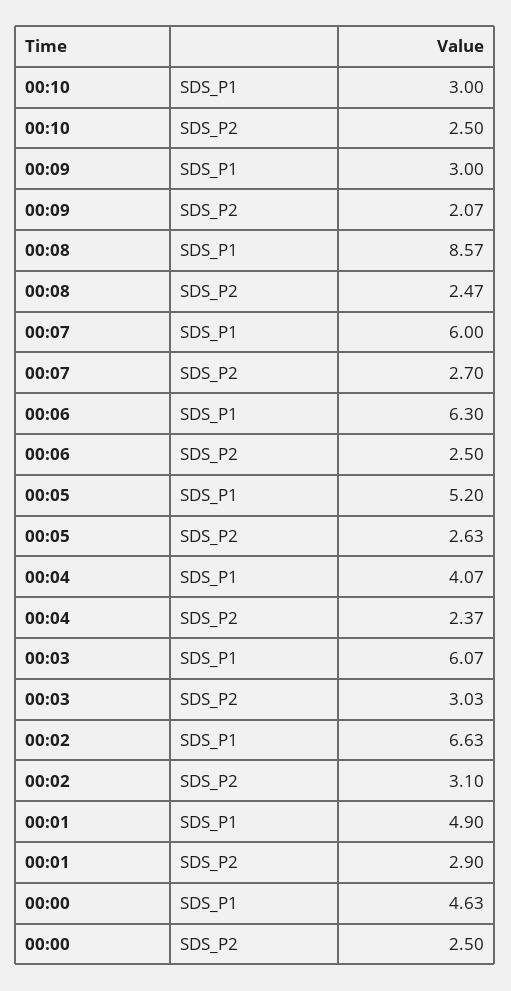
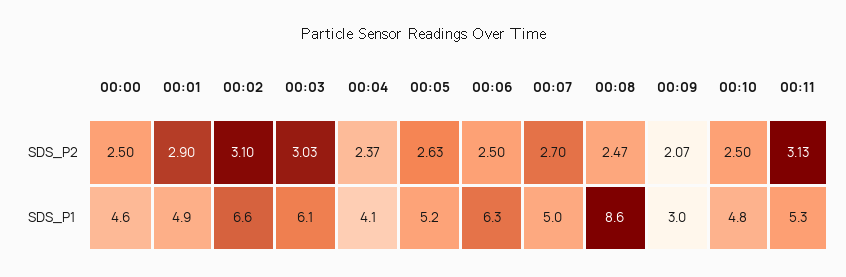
00:10, SDS_P1: 3 -> 4.8
00:07, SDS_P1: 6 -> 5
00:11, SDS_P2: none -> 3.13
00:11, SDS_P1: none -> 5.3

